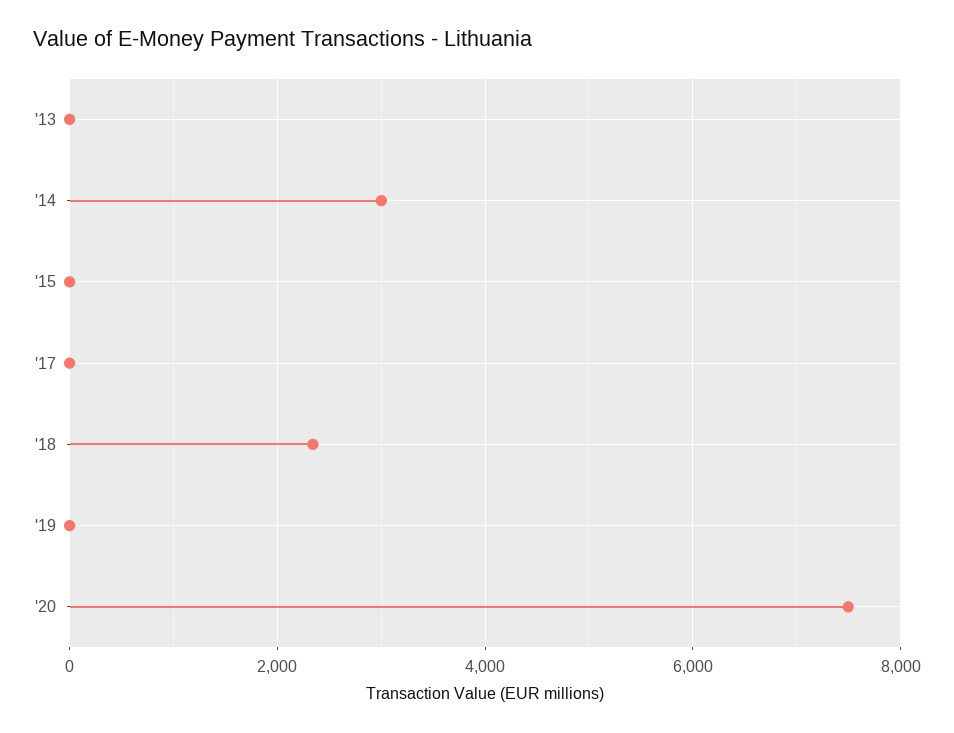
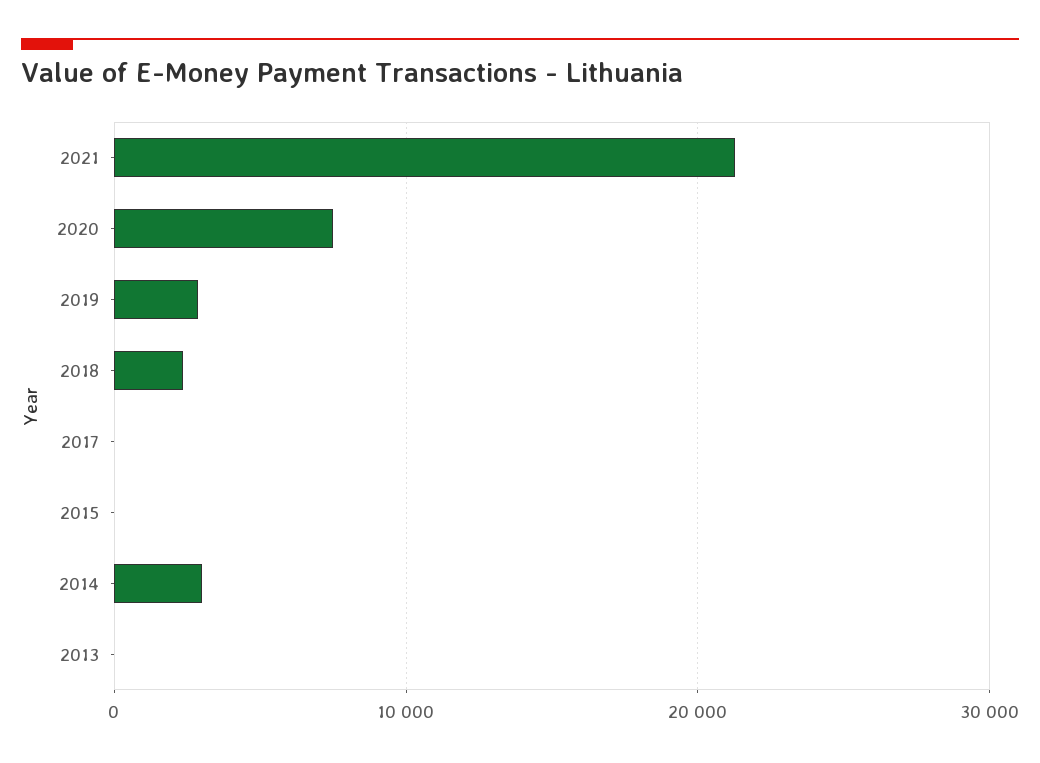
'19: 0 -> 3000
2021: none -> 21000

